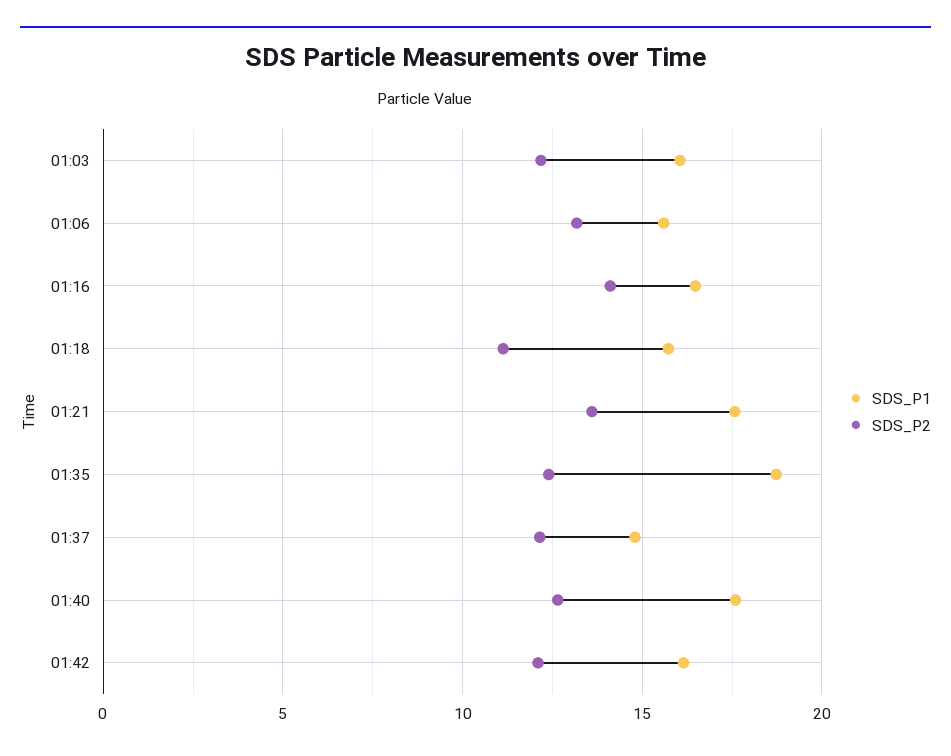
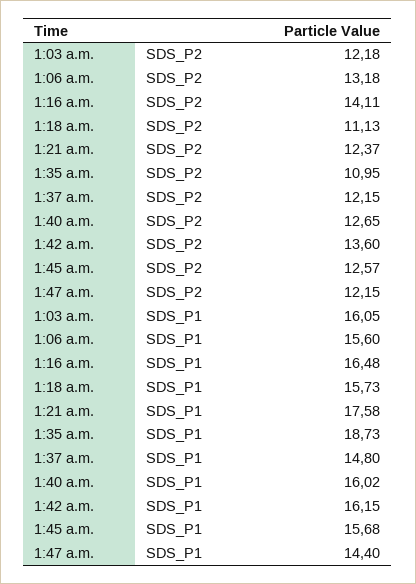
SDS_P2, 01:21: 13.5 -> 12.37
SDS_P2, 01:35: 12.5 -> 10.95
SDS_P1, 01:40: 17.5 -> 16.02
SDS_P2, 01:42: 12 -> 13.6
SDS_P2, 1:45 a.m.: none -> 12.57
SDS_P2, 1:47 a.m.: none -> 12.15
SDS_P1, 1:45 a.m.: none -> 15.68
SDS_P1, 1:47 a.m.: none -> 14.4

